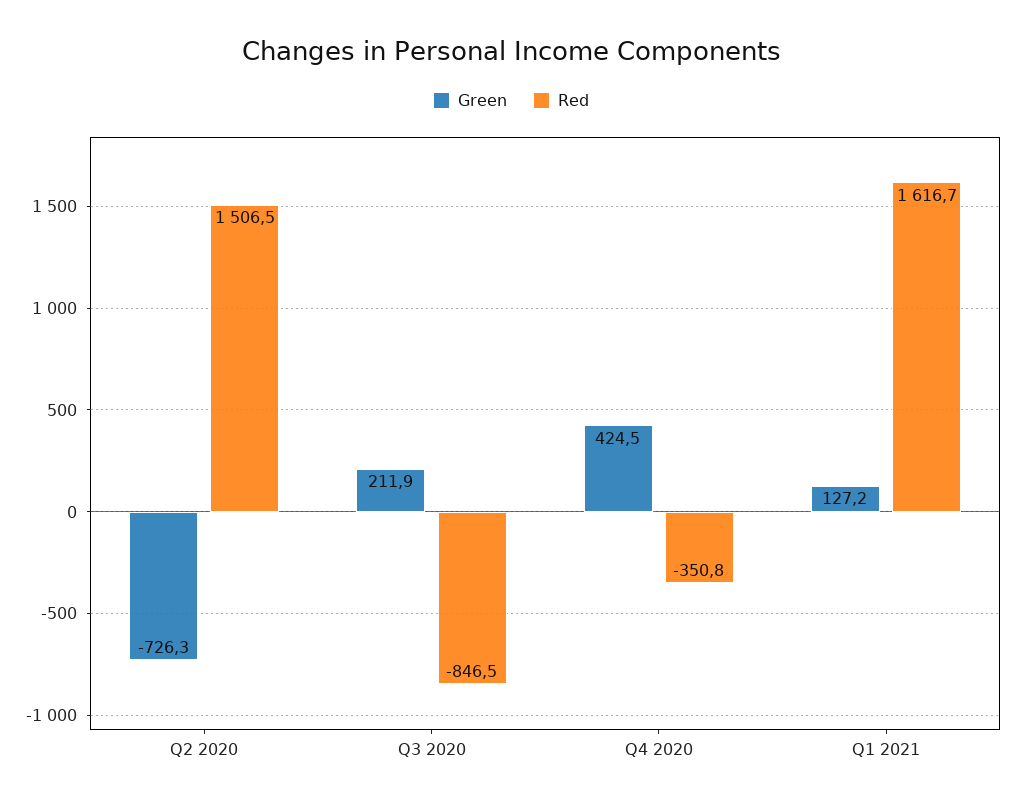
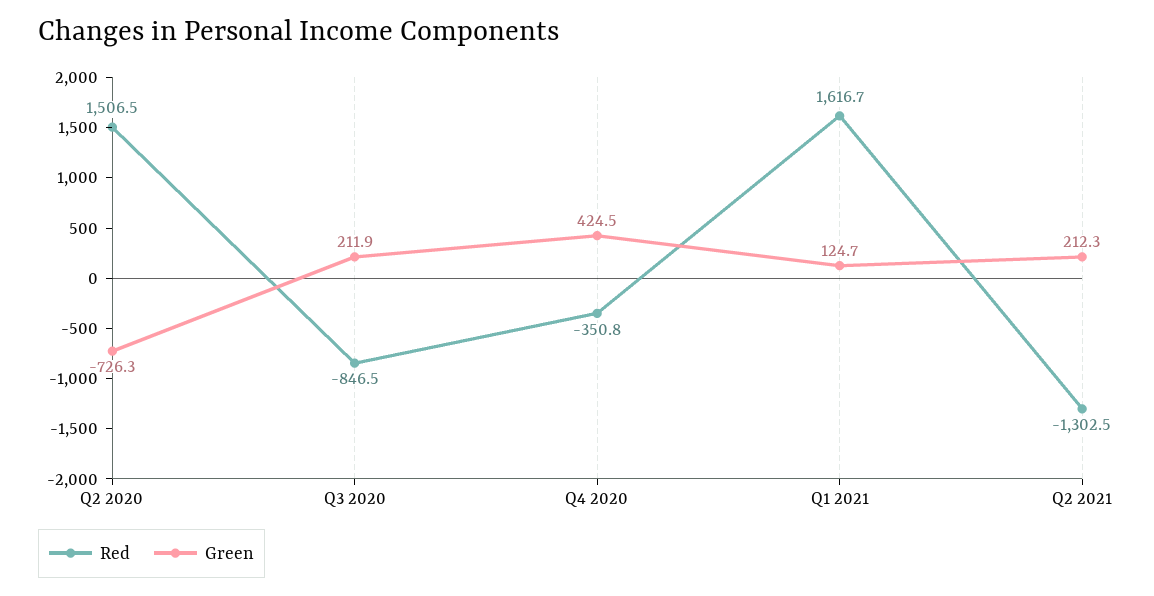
Green, Q1 2021: 127.2 -> 124.7
Red, Q2 2021: none -> -1302.5
Green, Q2 2021: none -> 212.3

